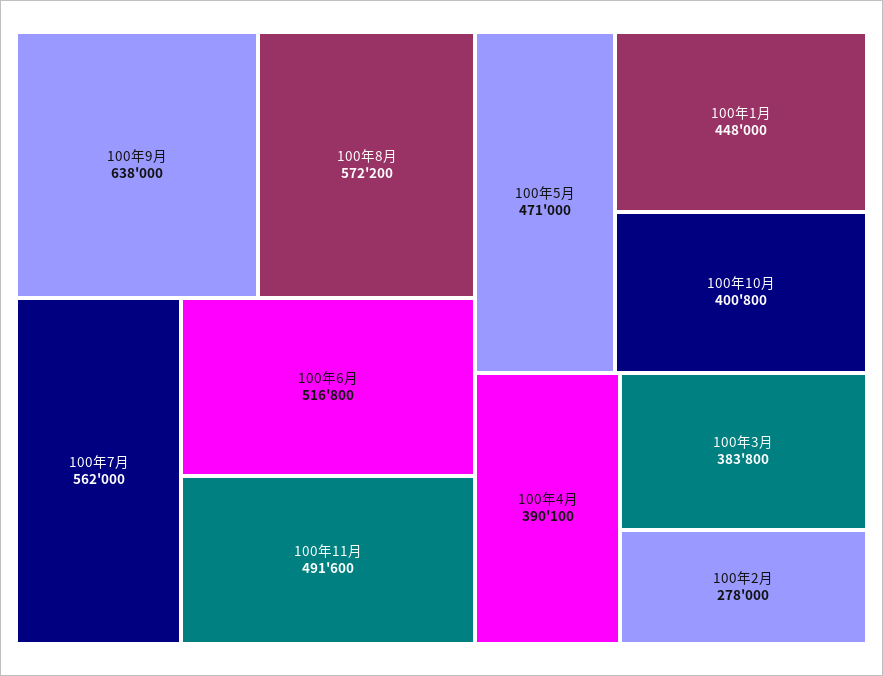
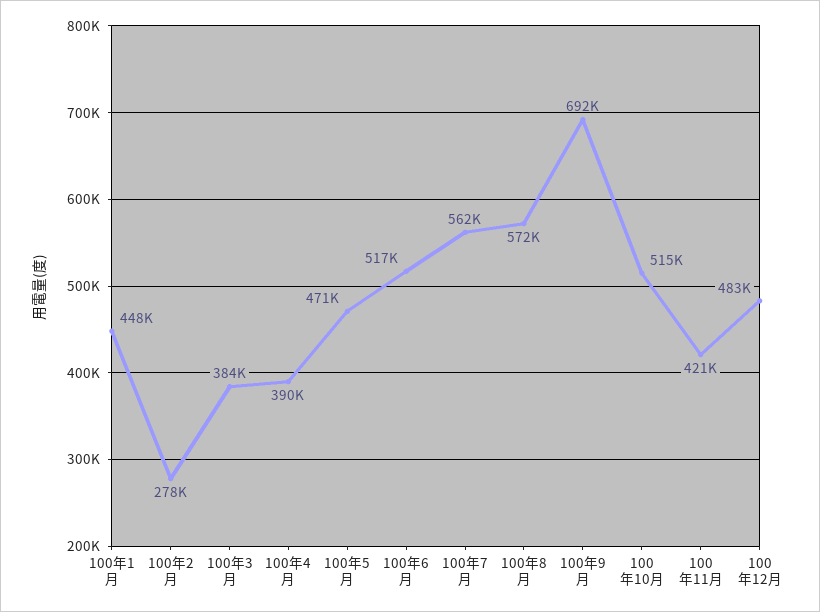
100年9月: 638000 -> 692000
100年11月: 491600 -> 421000
100年10月: 400800 -> 515000
100年12月: none -> 483000

